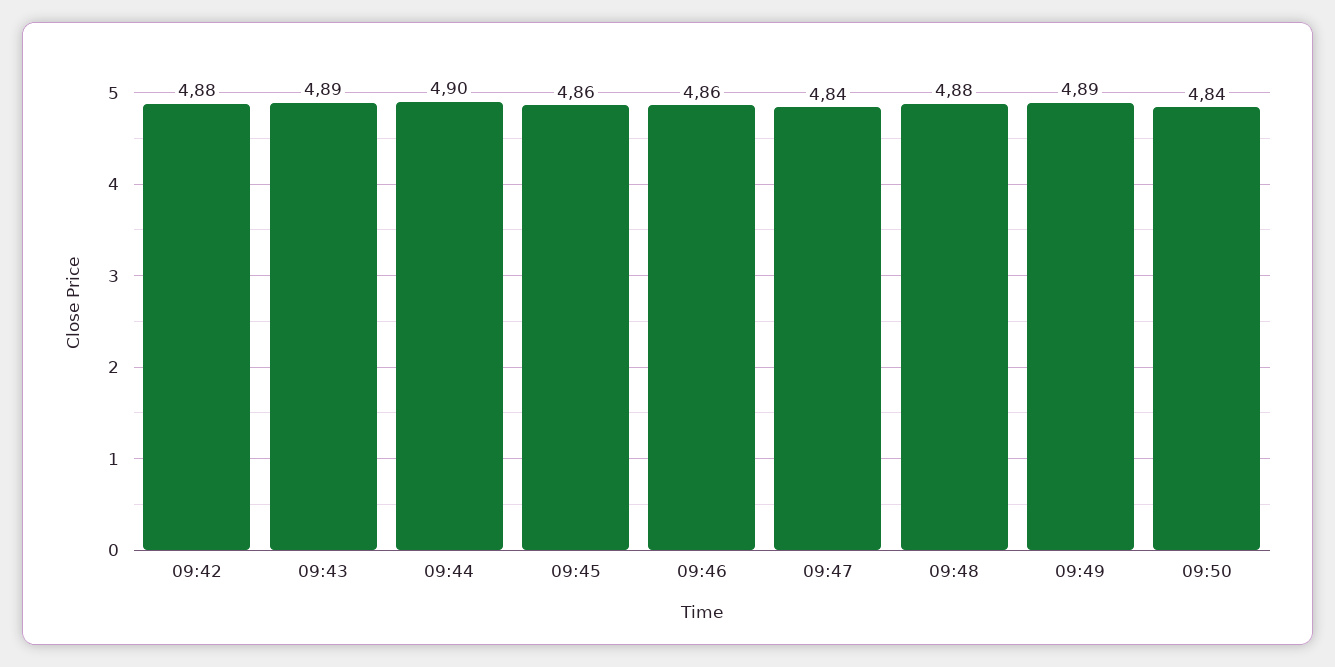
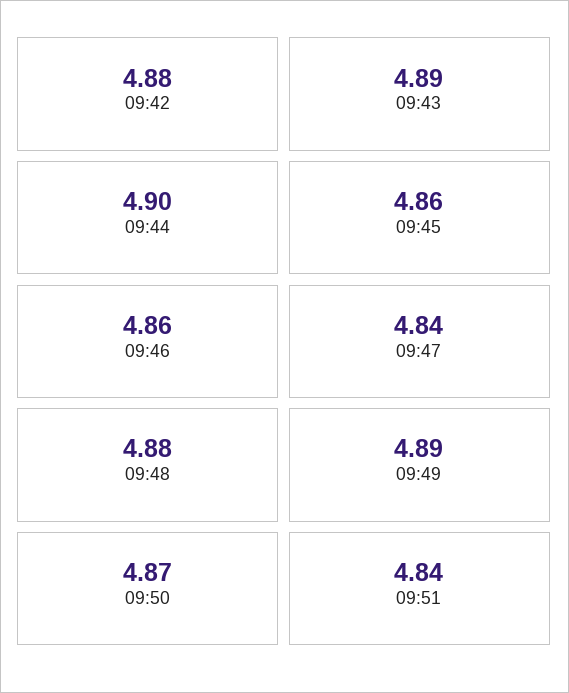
09:50: 4.84 -> 4.87
09:51: none -> 4.84

